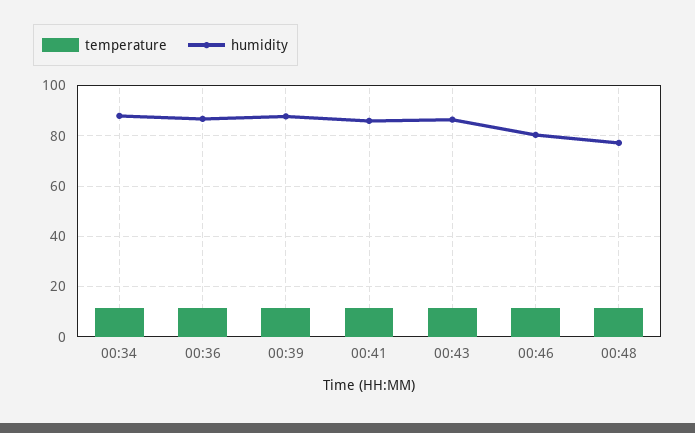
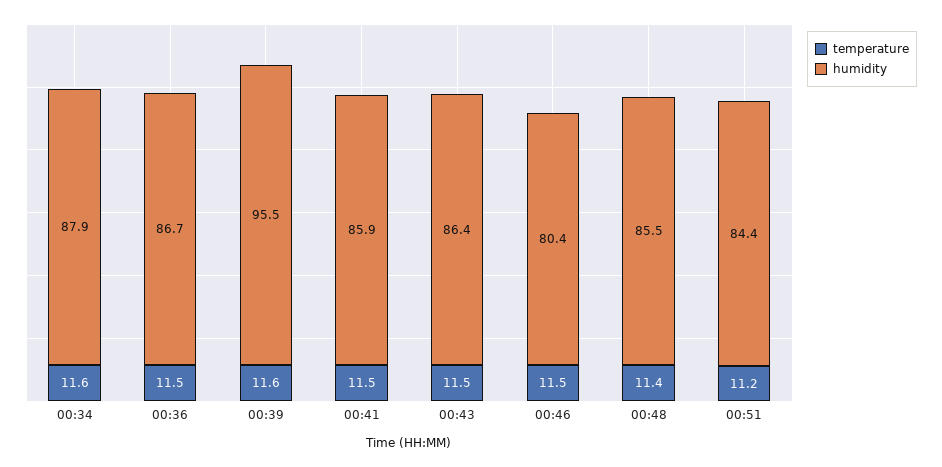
humidity, 00:39: 87.5 -> 95.5
humidity, 00:48: 77.5 -> 85.5
temperature, 00:51: none -> 11.2
humidity, 00:51: none -> 84.4

